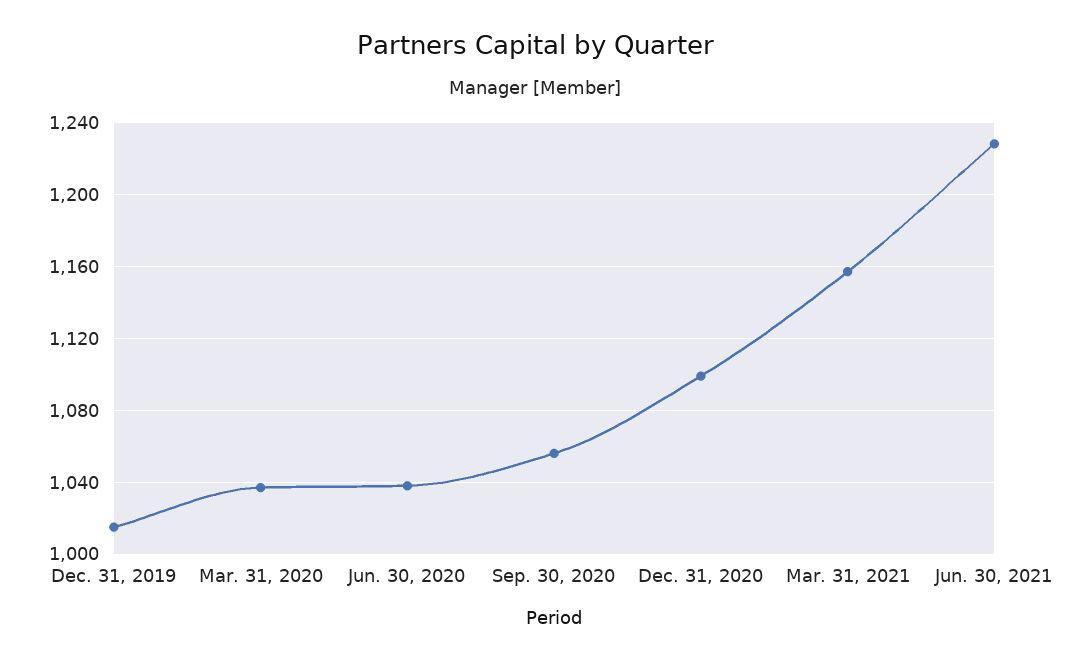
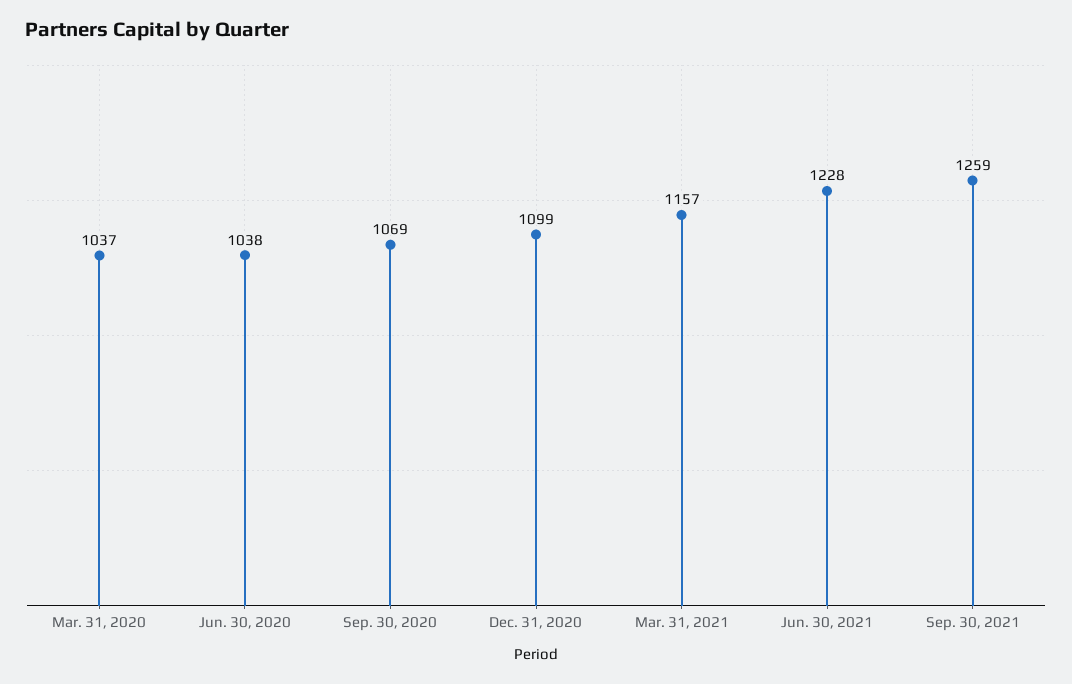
Dec. 31, 2019: 1015 -> none
Sep. 30, 2020: 1055 -> 1069
Sep. 30, 2021: none -> 1259

